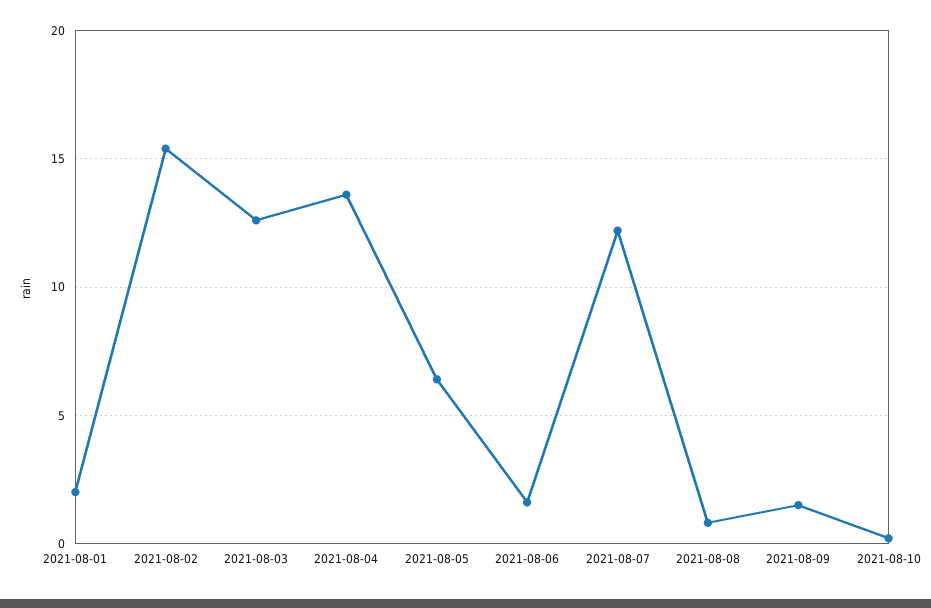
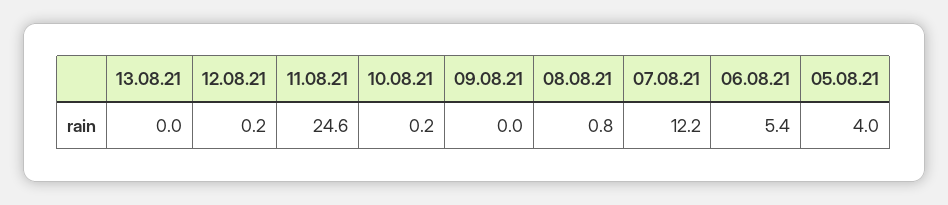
2021-08-01: 2 -> none
2021-08-02: 15.5 -> none
2021-08-03: 12.5 -> none
2021-08-04: 13.5 -> none
2021-08-05: 6.5 -> 4
2021-08-06: 1.5 -> 5.4
2021-08-09: 1.5 -> 0
13.08.21: none -> 0
12.08.21: none -> 0.2
11.08.21: none -> 24.6

